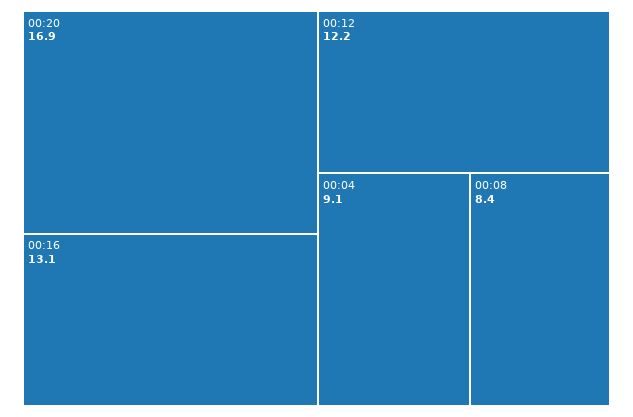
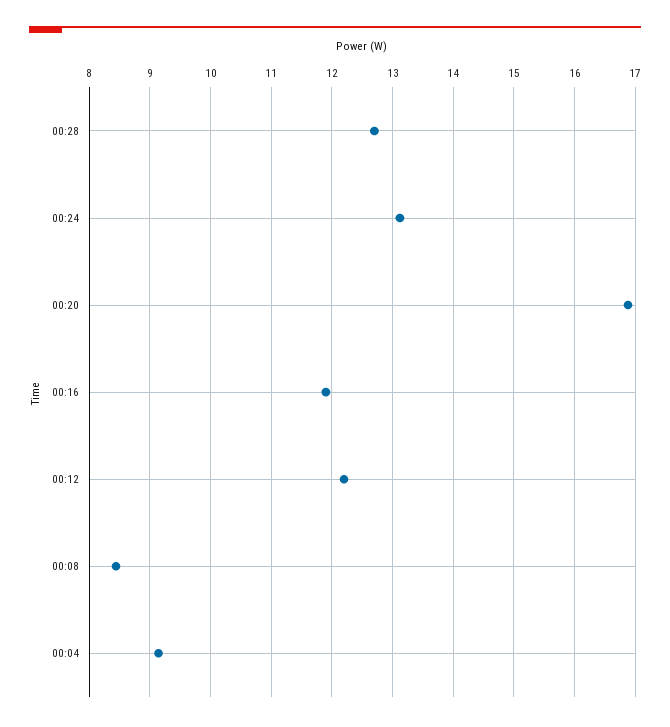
00:16: 13.1 -> 11.9
00:28: none -> 12.7
00:24: none -> 13.1

